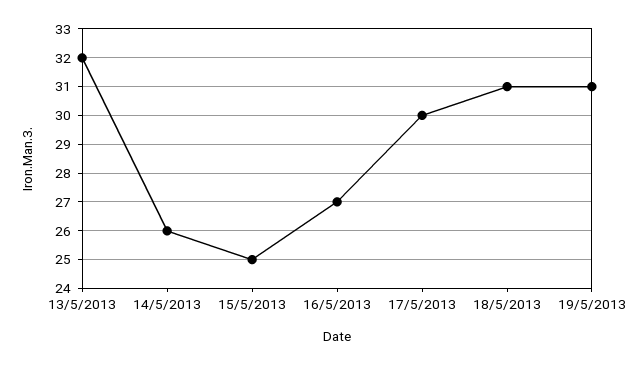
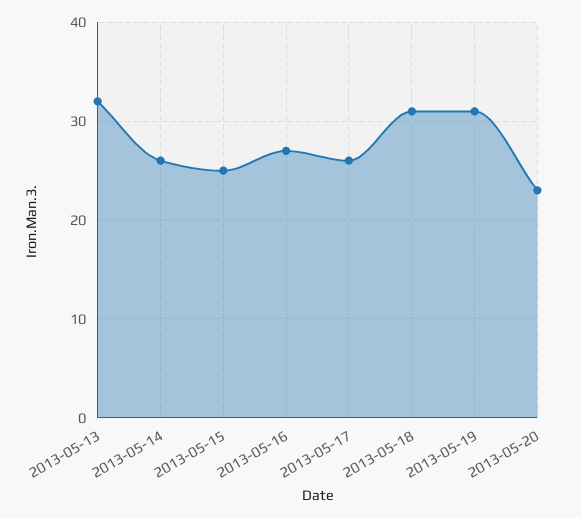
17/5/2013: 30 -> 26
2013-05-20: none -> 23

